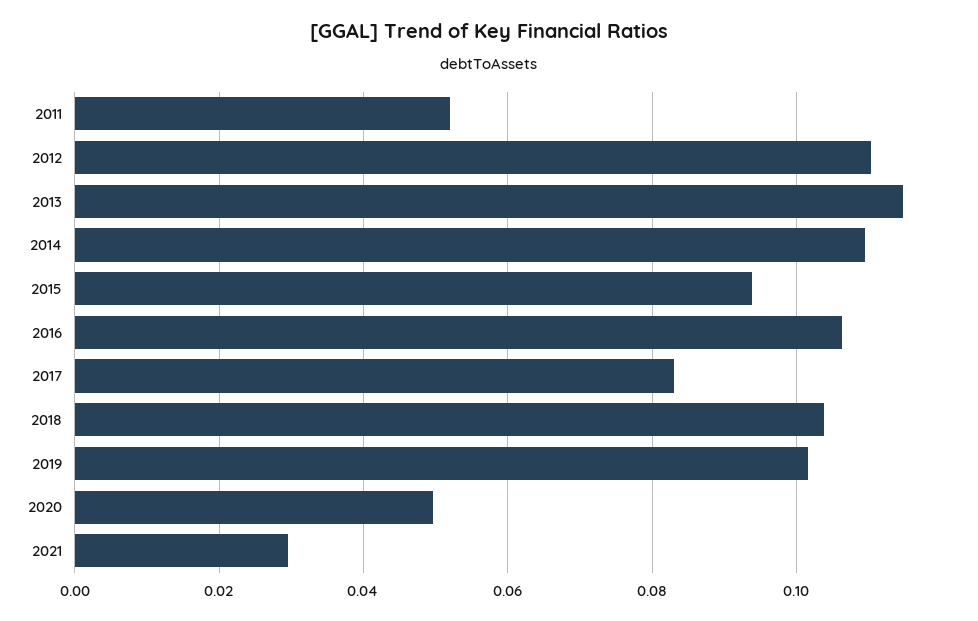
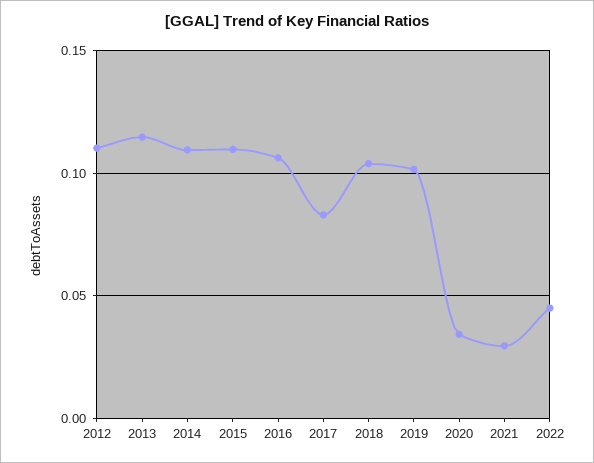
2011: 0.052 -> none
2015: 0.094 -> 0.11
2020: 0.05 -> 0.035
2022: none -> 0.045

